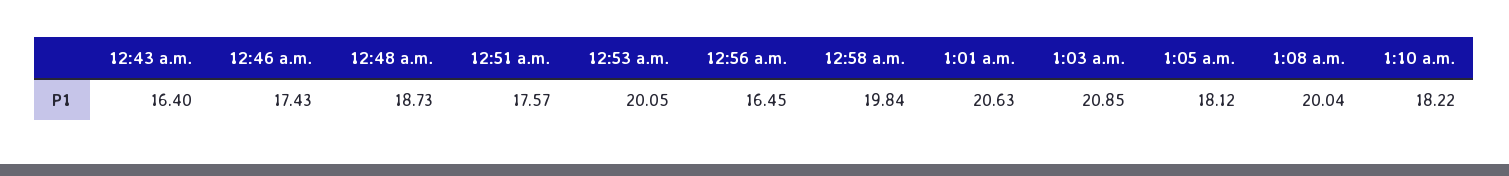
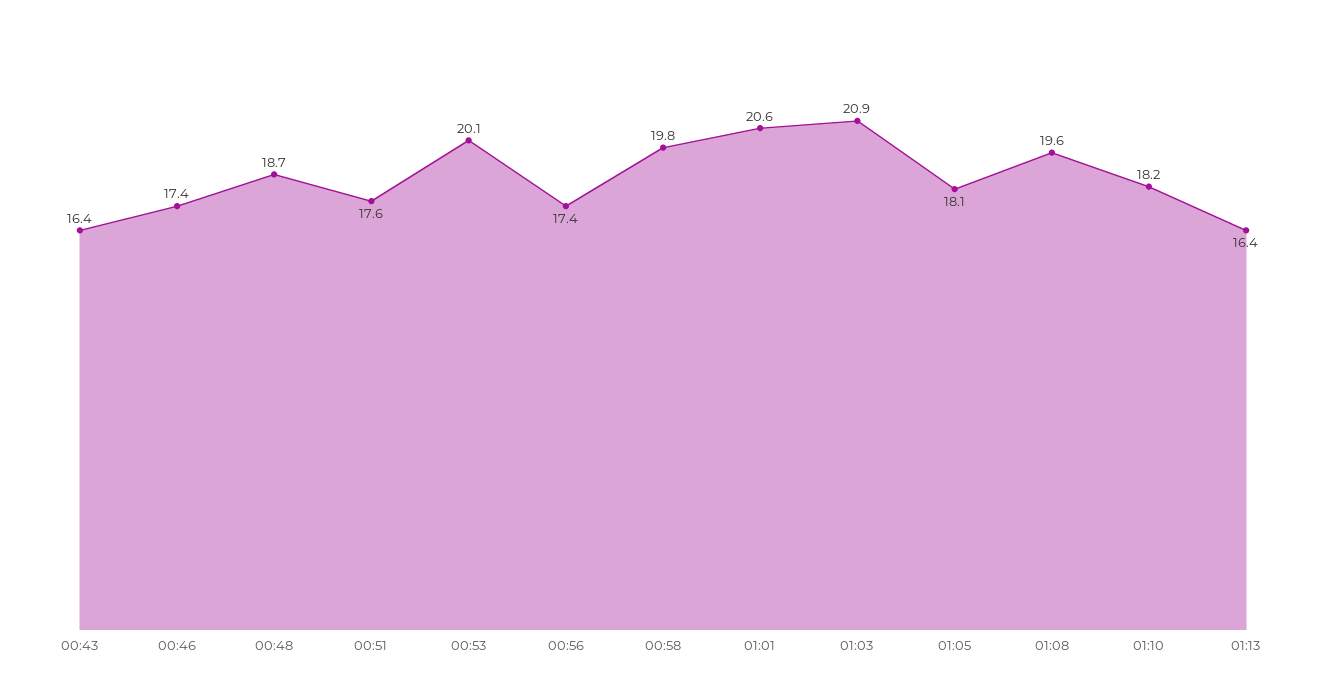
12:56 a.m.: 16.45 -> 17.4
1:08 a.m.: 20.04 -> 19.6
01:13: none -> 16.4

